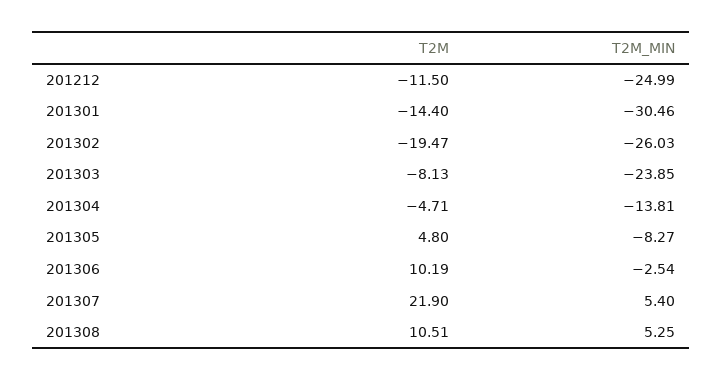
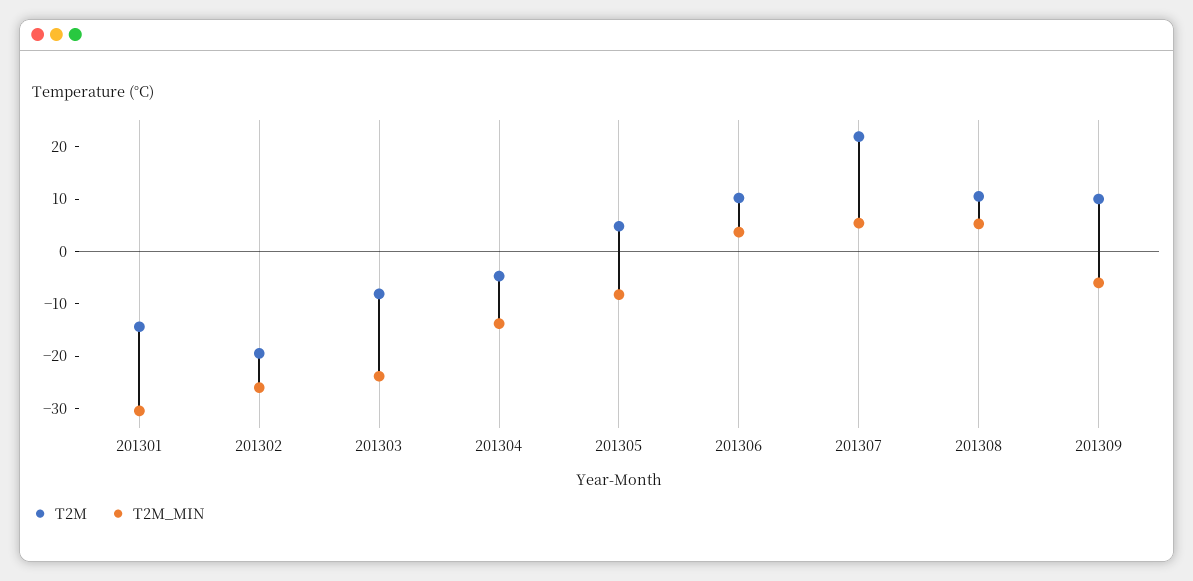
T2M, 201212: -11.5 -> none
T2M_MIN, 201212: -24.99 -> none
T2M_MIN, 201306: -2.54 -> 4
T2M, 201309: none -> 10
T2M_MIN, 201309: none -> -6

